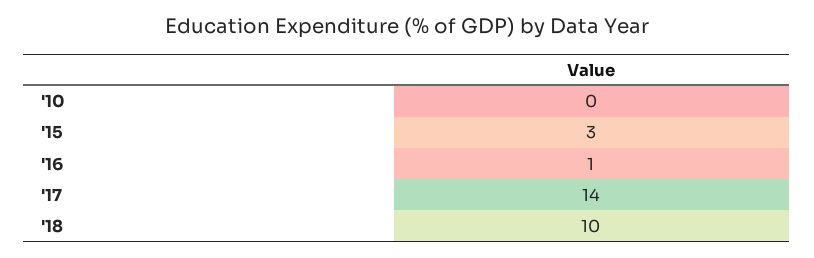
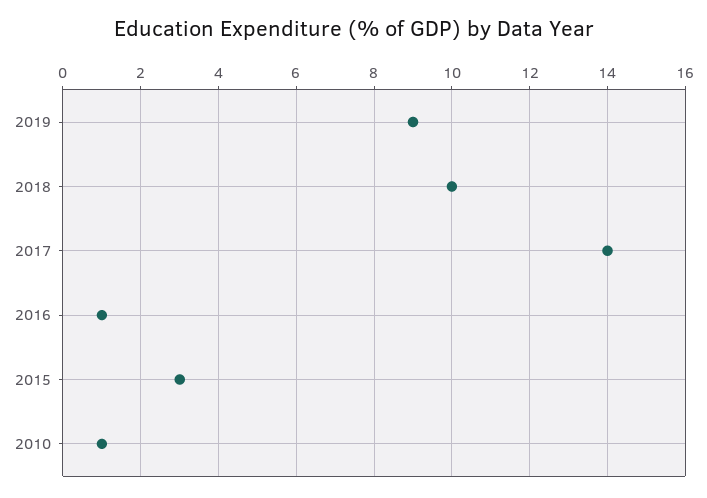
'10: 0 -> 1
2019: none -> 9

